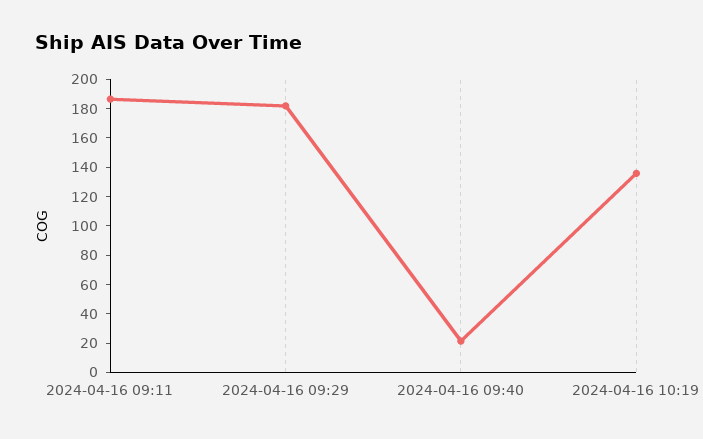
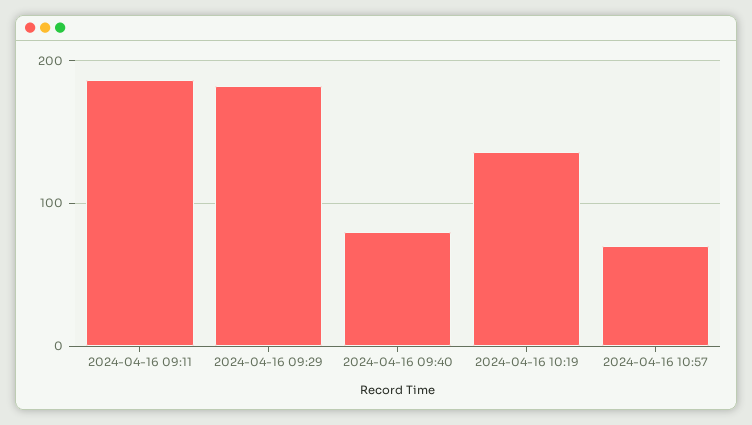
2024-04-16 09:40: 20 -> 80
2024-04-16 10:57: none -> 70

